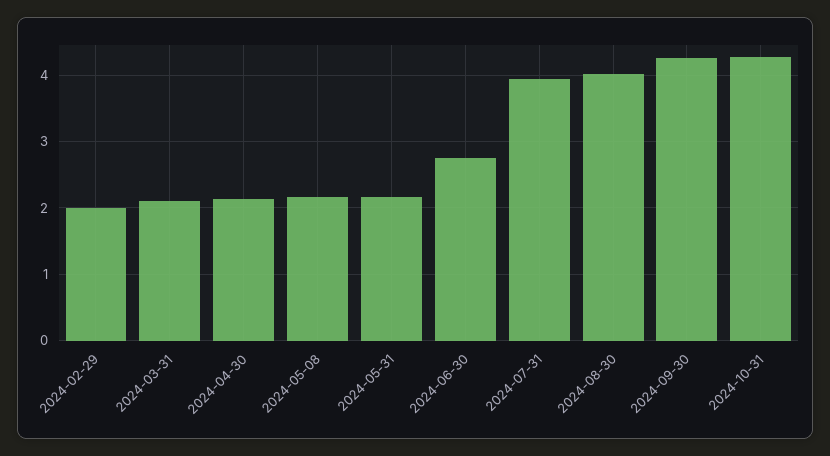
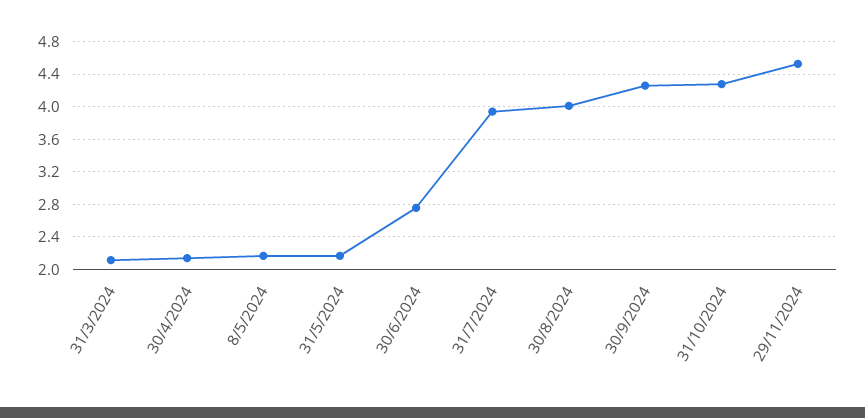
2024-02-29: 2 -> none
29/11/2024: none -> 4.5

